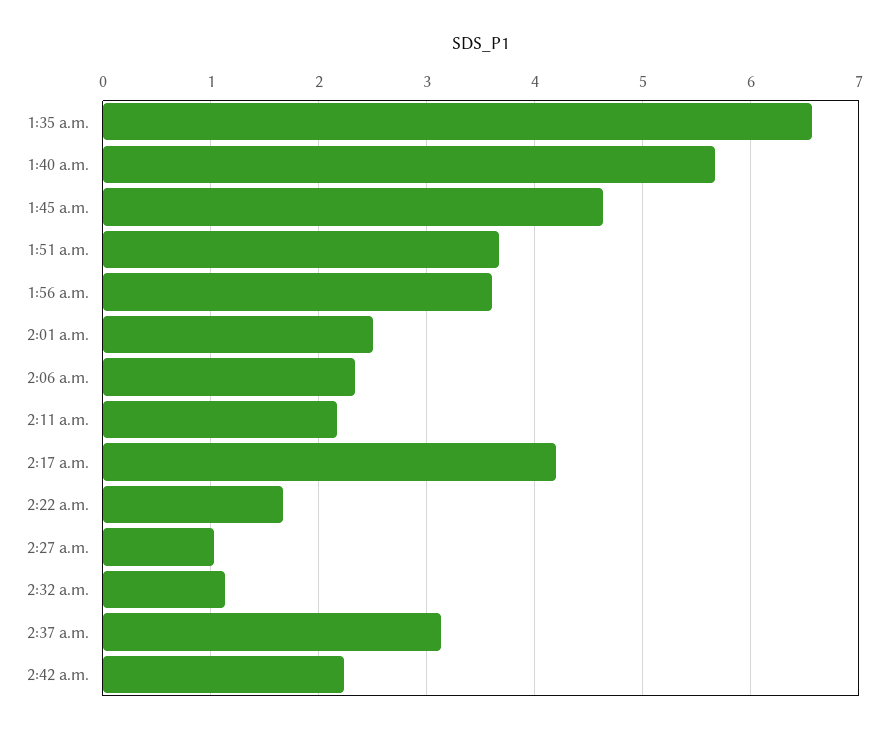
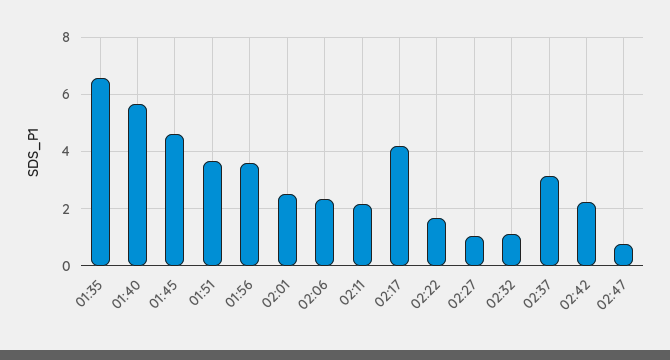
02:47: none -> 0.75

